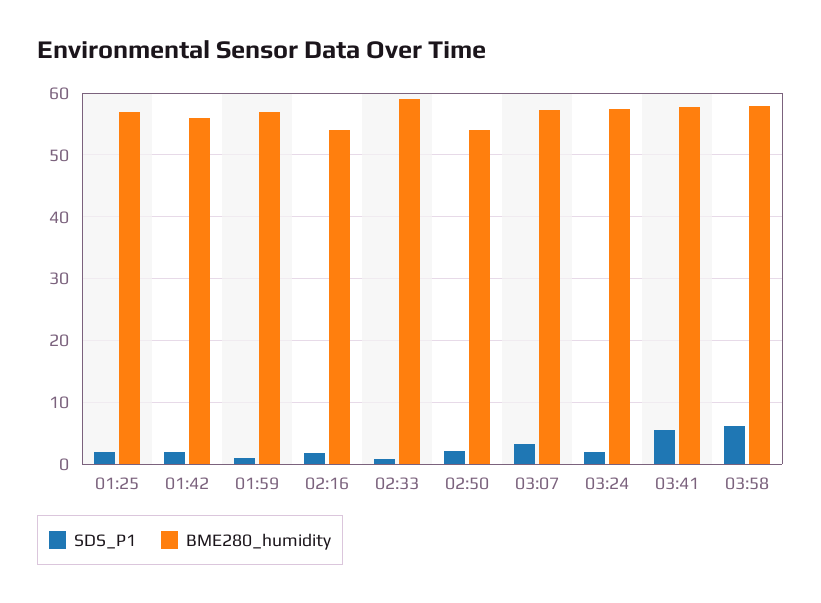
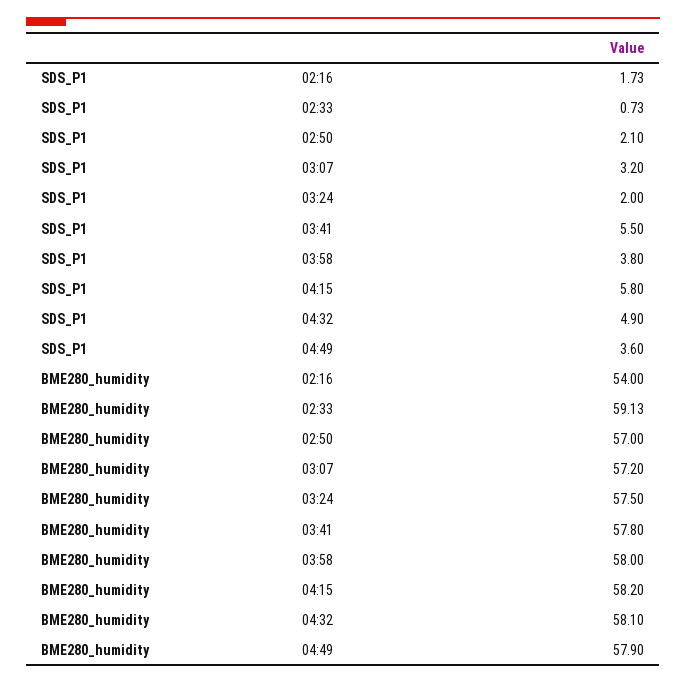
SDS_P1, 01:25: 2 -> none
BME280_humidity, 01:25: 57 -> none
SDS_P1, 01:42: 2 -> none
BME280_humidity, 01:42: 56 -> none
SDS_P1, 01:59: 1 -> none
BME280_humidity, 01:59: 57 -> none
BME280_humidity, 02:50: 54 -> 57
SDS_P1, 03:58: 6 -> 3.8
SDS_P1, 04:15: none -> 5.8
SDS_P1, 04:32: none -> 4.9
SDS_P1, 04:49: none -> 3.6
BME280_humidity, 04:15: none -> 58.2
BME280_humidity, 04:32: none -> 58.1
BME280_humidity, 04:49: none -> 57.9

